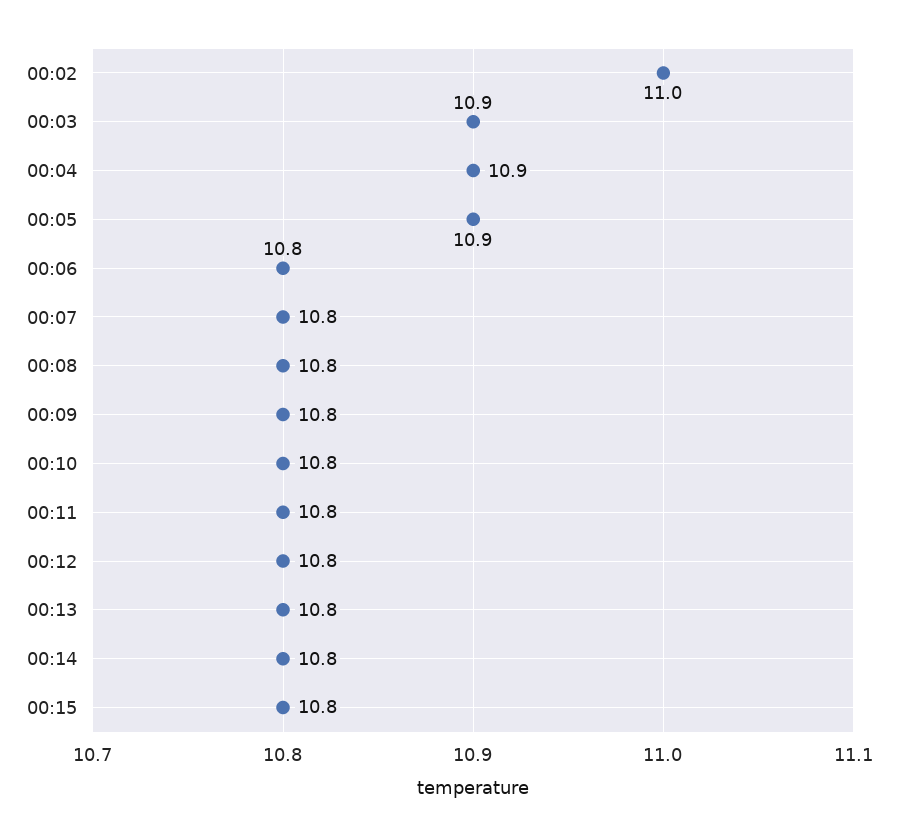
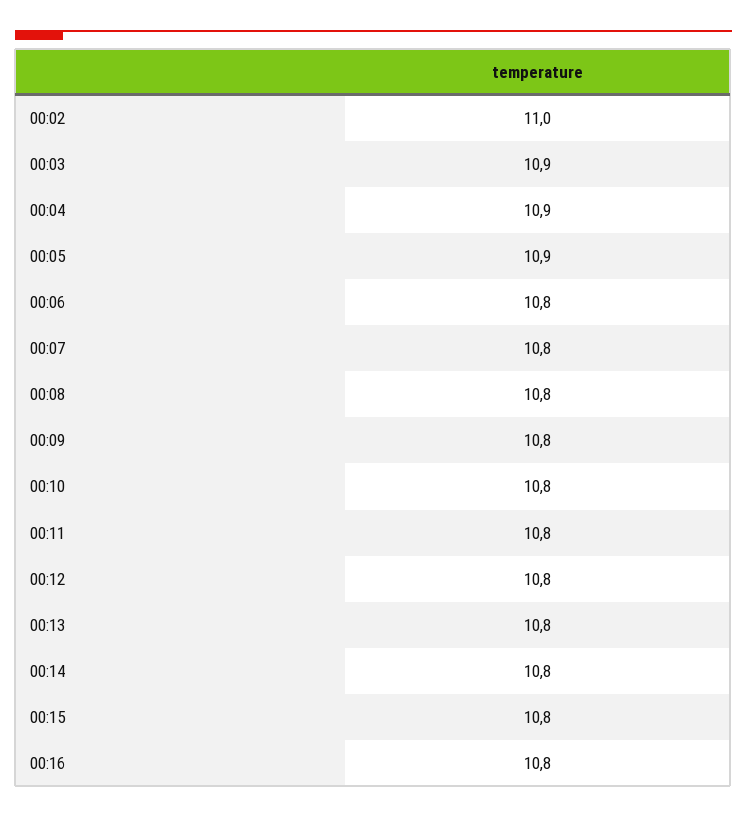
00:16: none -> 10.8

